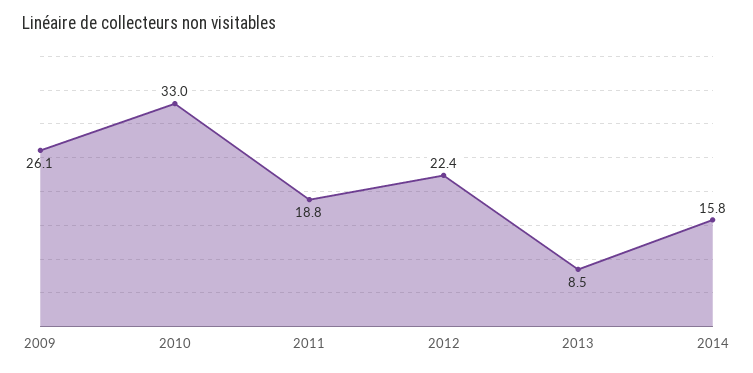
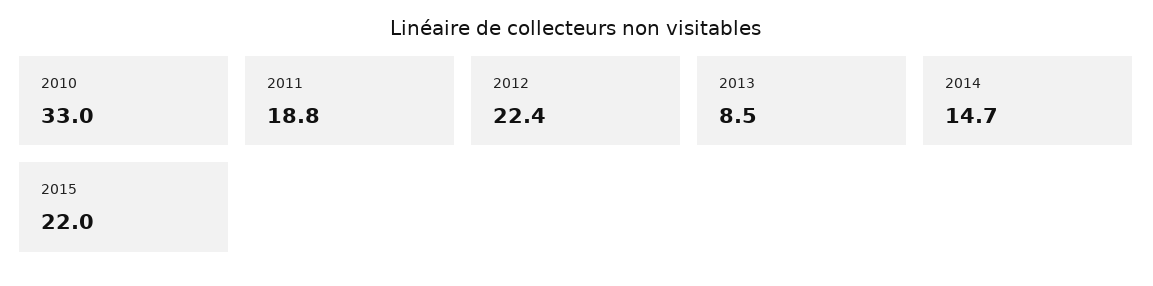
2009: 26.1 -> none
2014: 15.8 -> 14.7
2015: none -> 22

